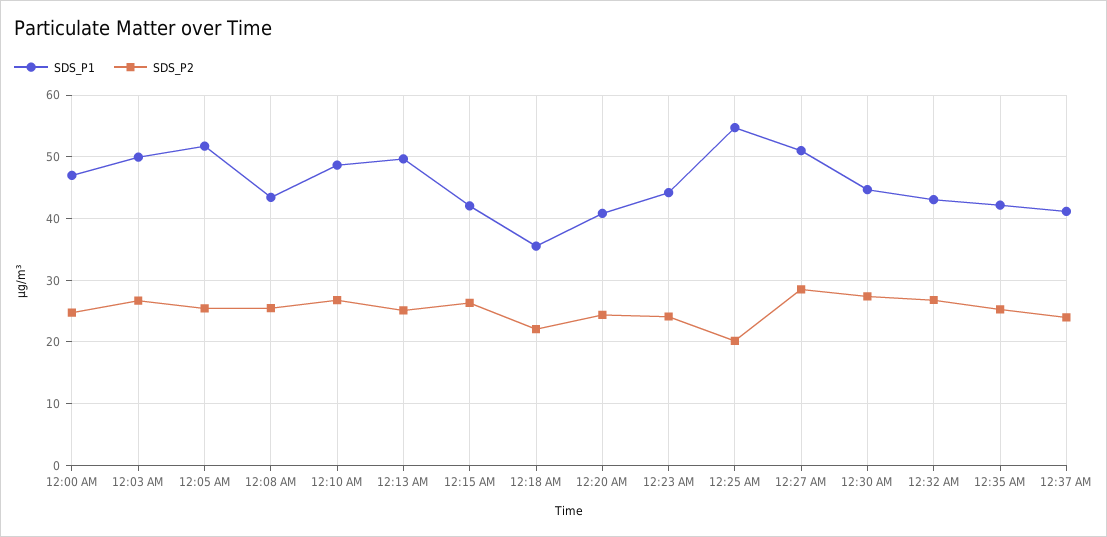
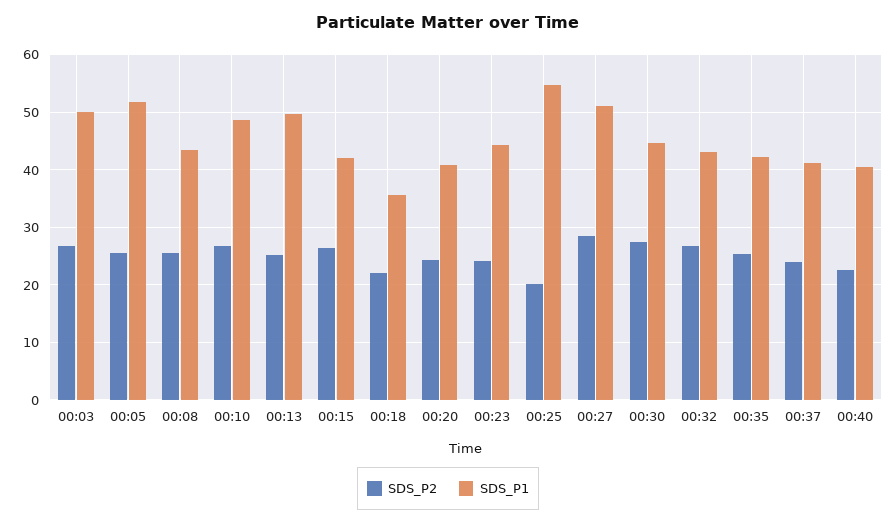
SDS_P1, 12:00 AM: 47 -> none
SDS_P2, 12:00 AM: 25 -> none
SDS_P2, 00:40: none -> 22
SDS_P1, 00:40: none -> 40

